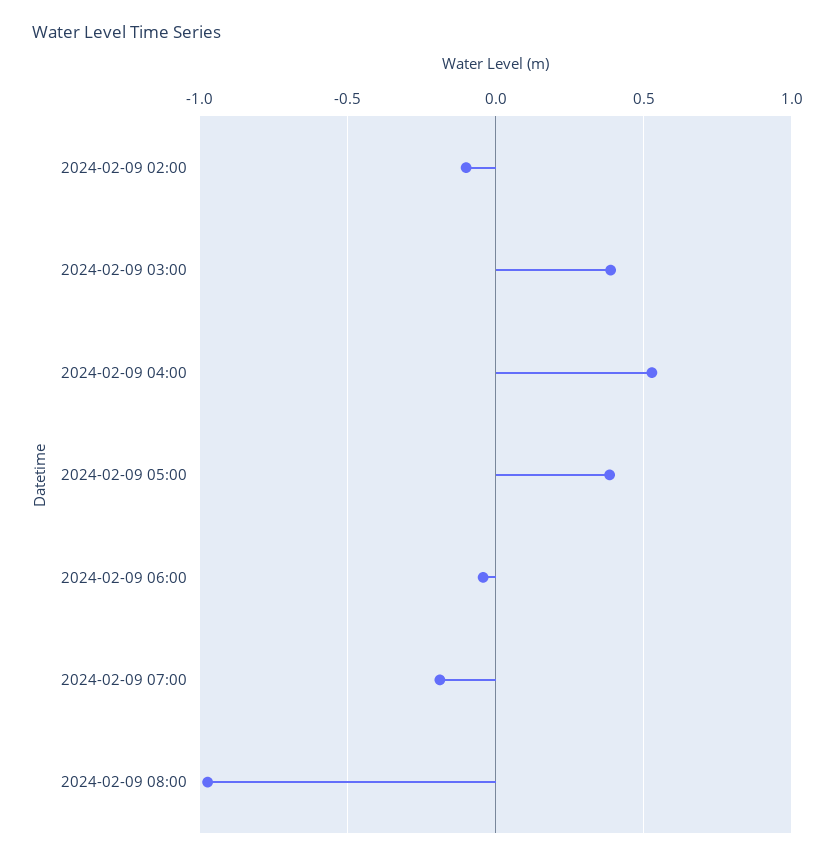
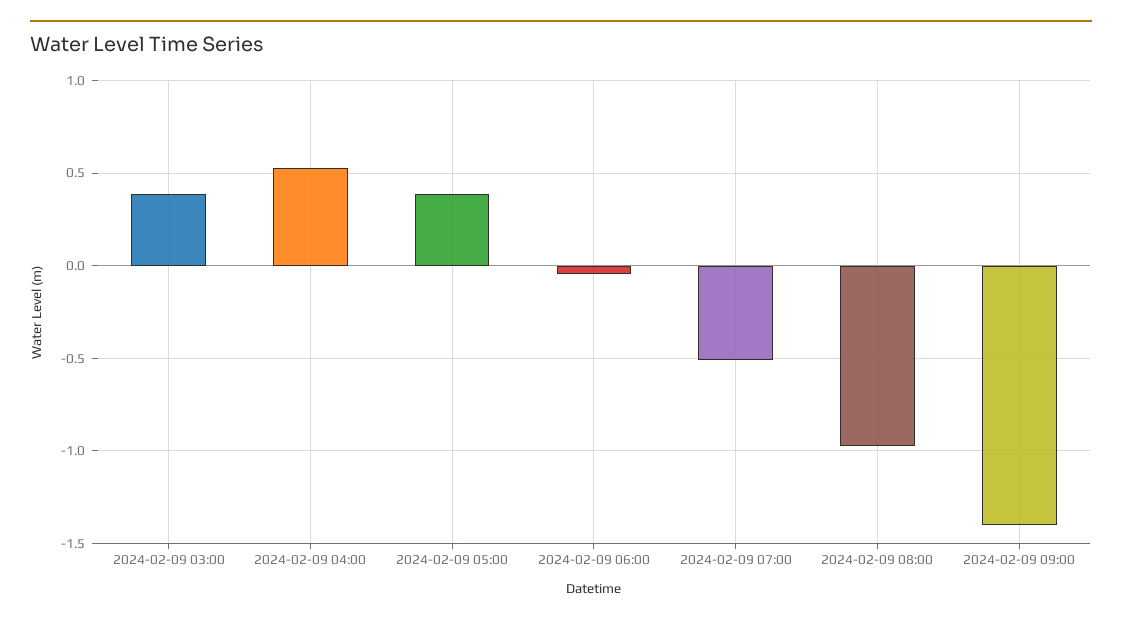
2024-02-09 02:00: -0.1 -> none
2024-02-09 07:00: -0.2 -> -0.5
2024-02-09 09:00: none -> -1.4

